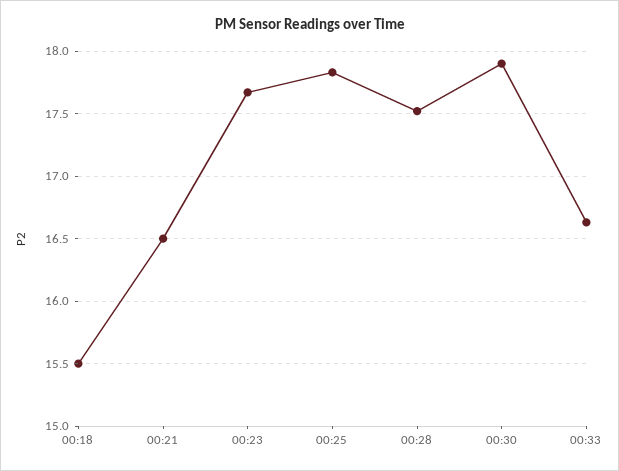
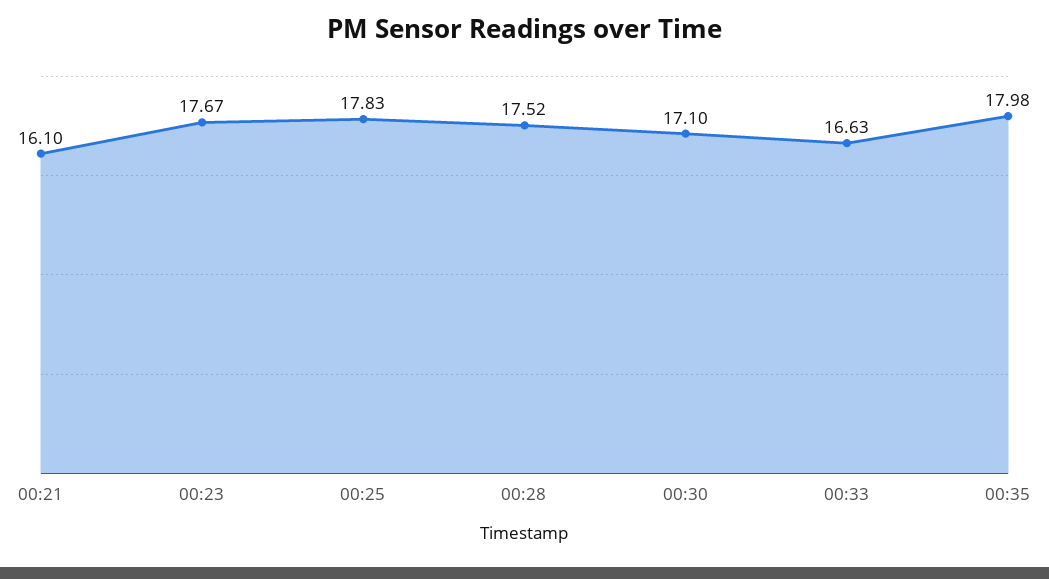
00:18: 15.5 -> none
00:21: 16.5 -> 16.1
00:30: 17.9 -> 17.1
00:35: none -> 17.98

